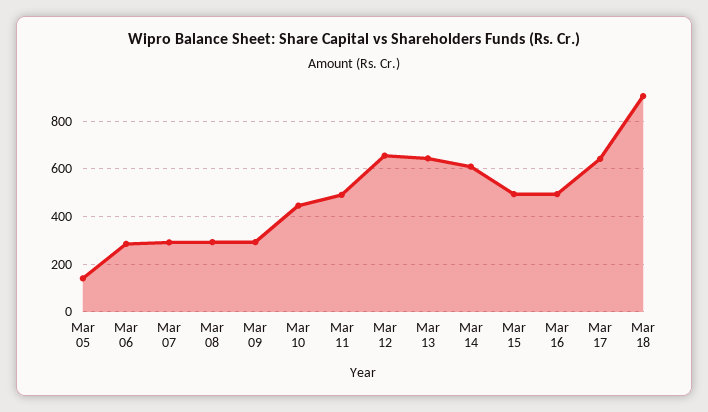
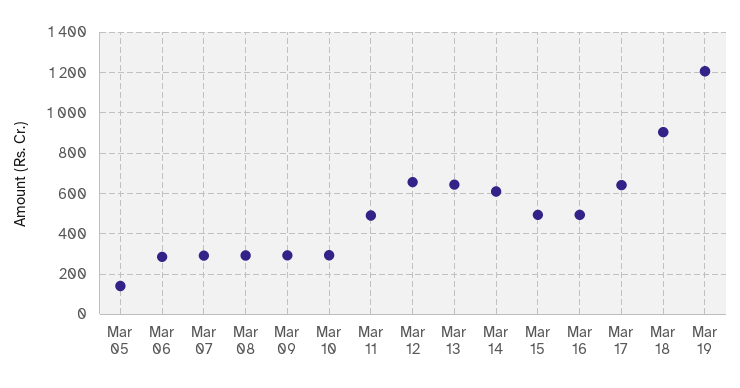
Mar 10: 450 -> 300
Mar 19: none -> 1200

